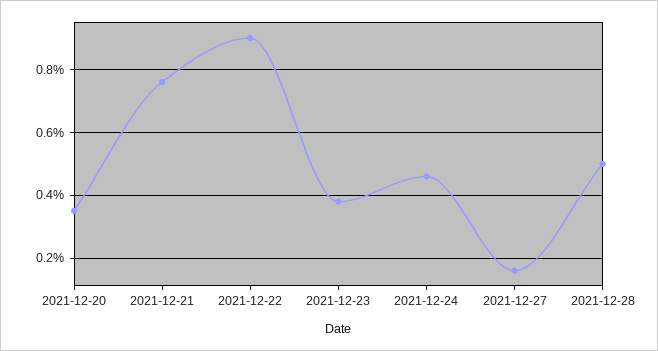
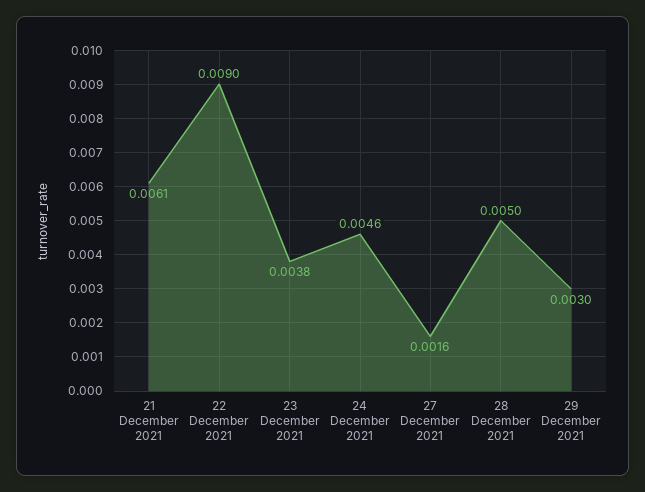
2021-12-20: 0.0035 -> none
2021-12-21: 0.0075 -> 0.0061
29 December 2021: none -> 0.003

